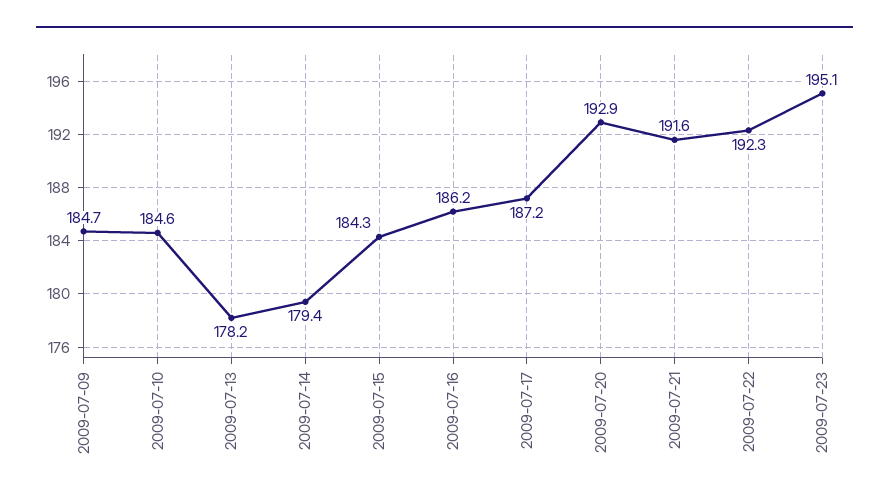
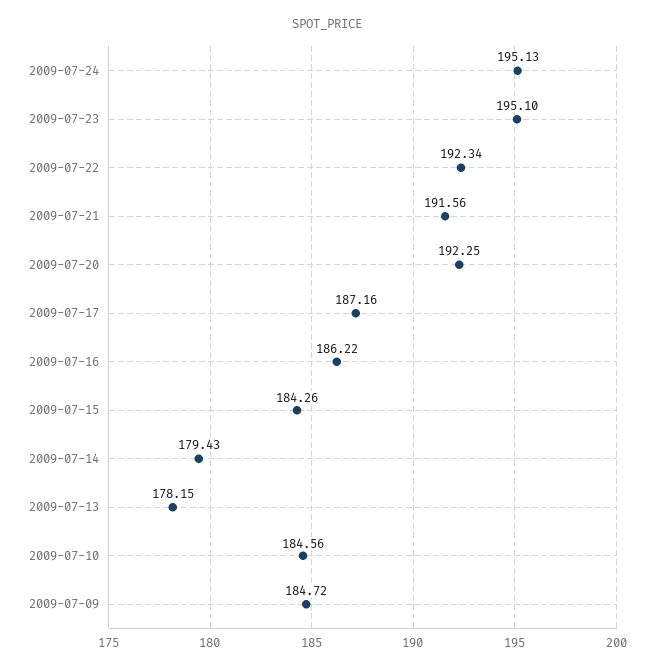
2009-07-20: 192.9 -> 192.25
2009-07-24: none -> 195.13

